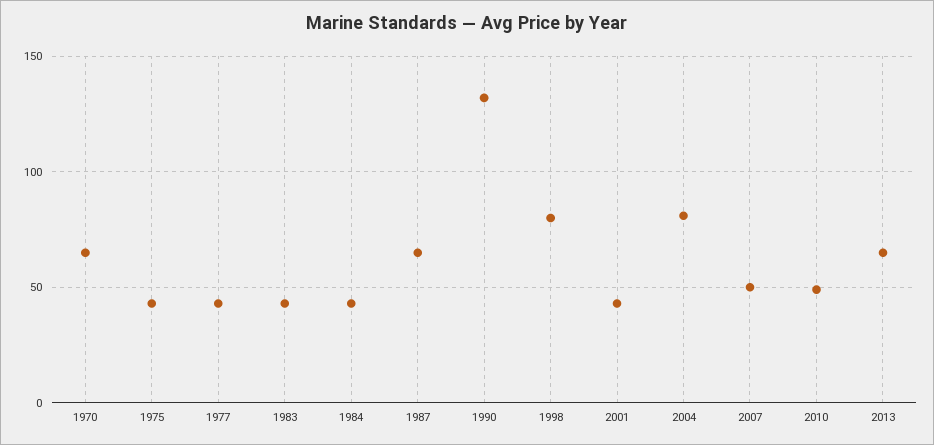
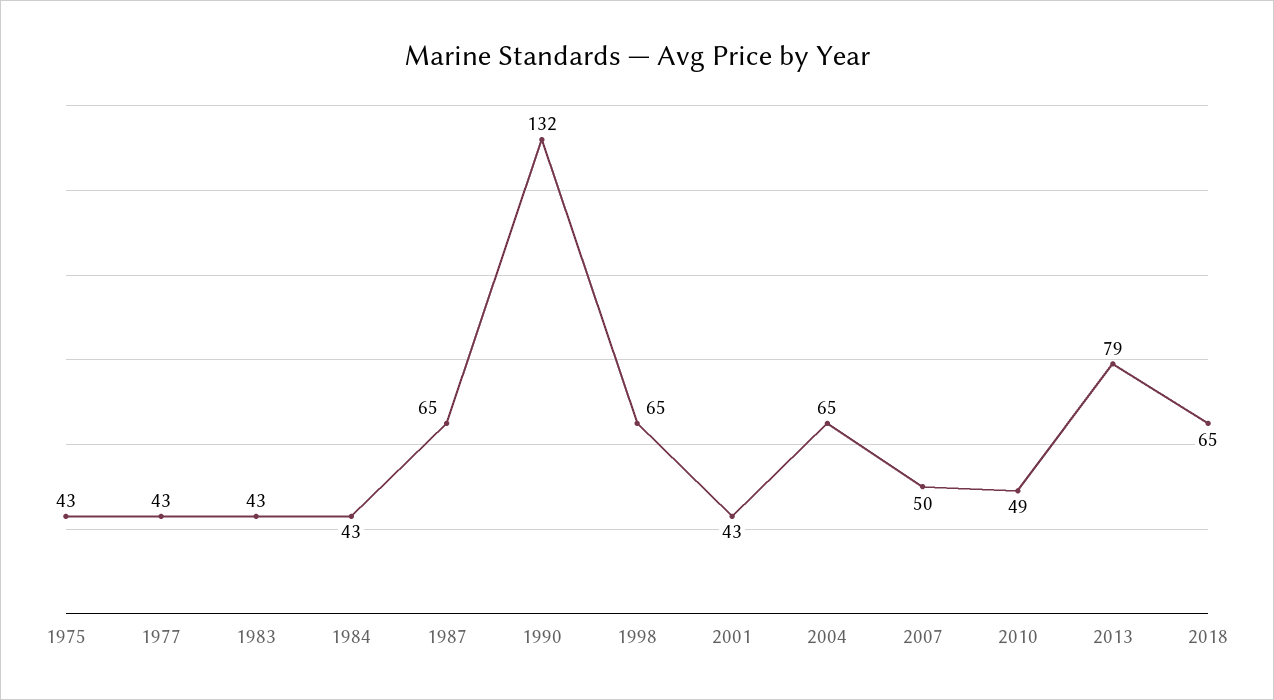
1970: 65 -> none
1998: 80 -> 65
2004: 80 -> 65
2013: 65 -> 79
2018: none -> 65

